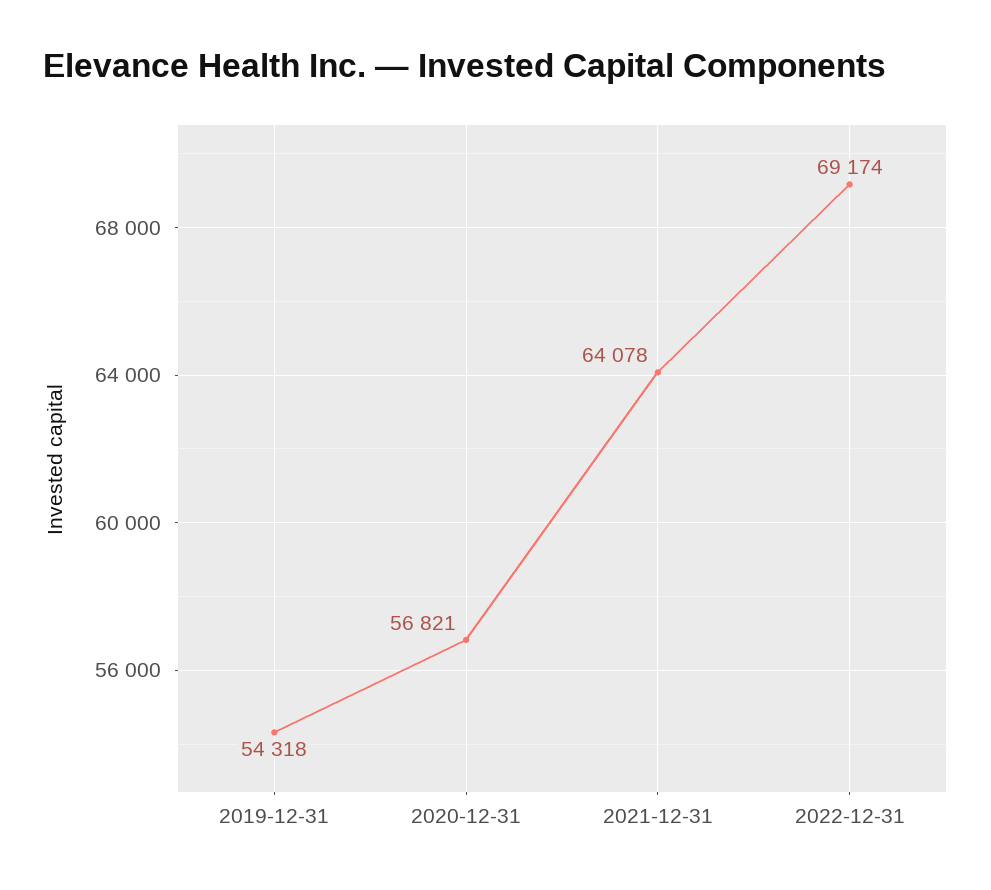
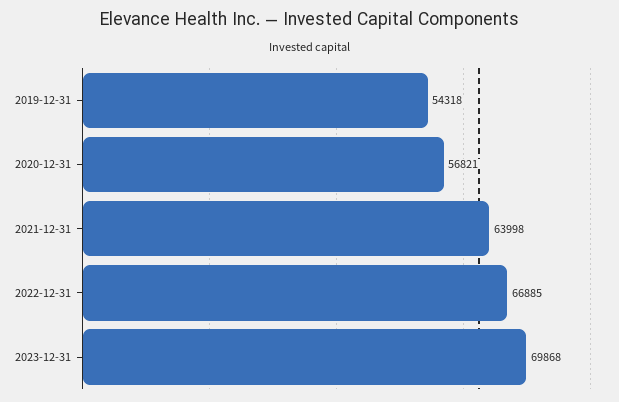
2021-12-31: 64078 -> 63998
2022-12-31: 69174 -> 66885
2023-12-31: none -> 69868

